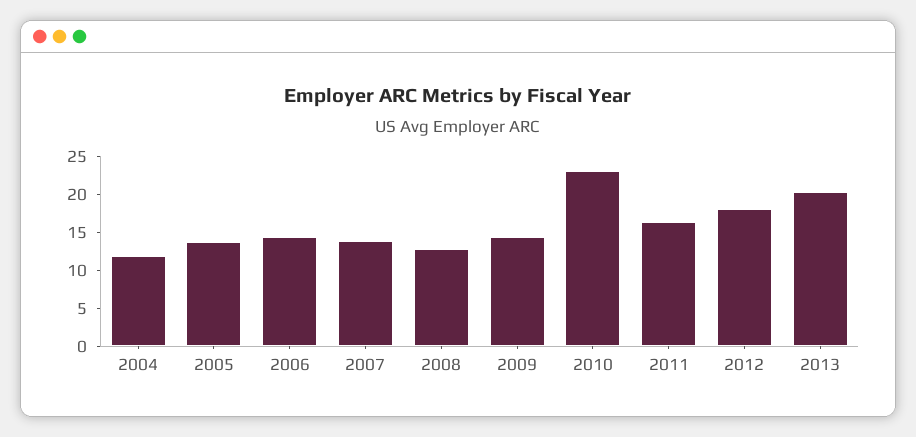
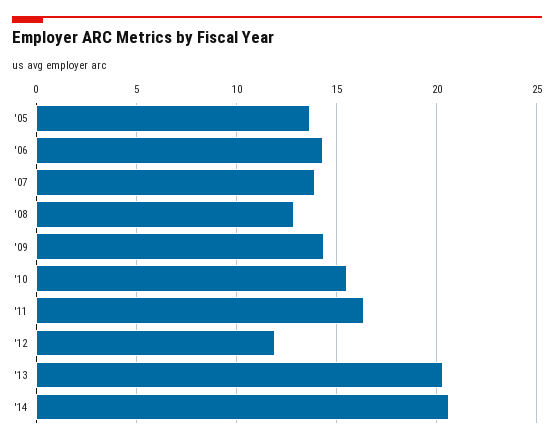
2004: 12.5 -> none
2010: 22.5 -> 15.5
2012: 17.5 -> 12
'14: none -> 20.5

